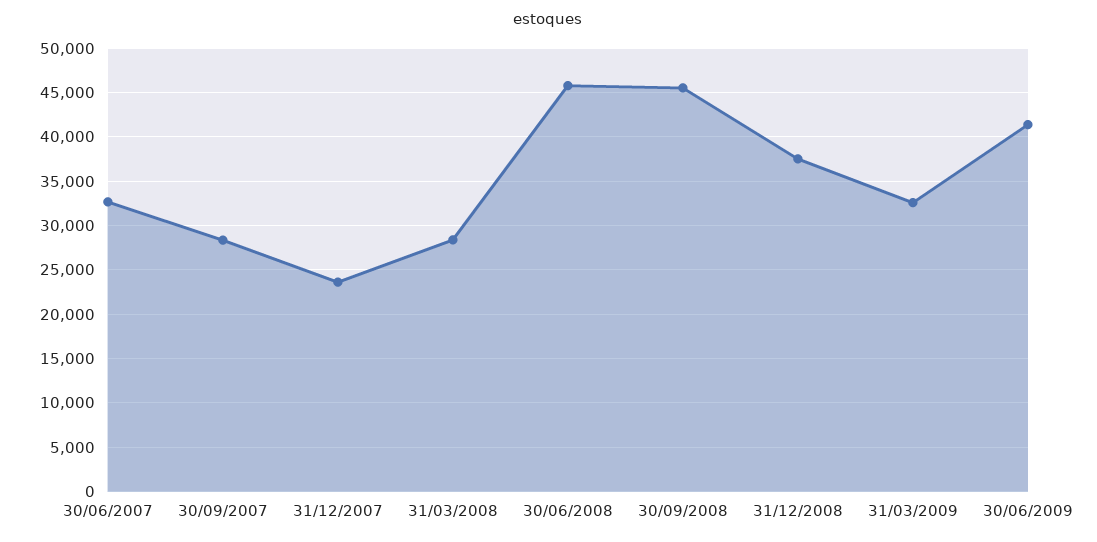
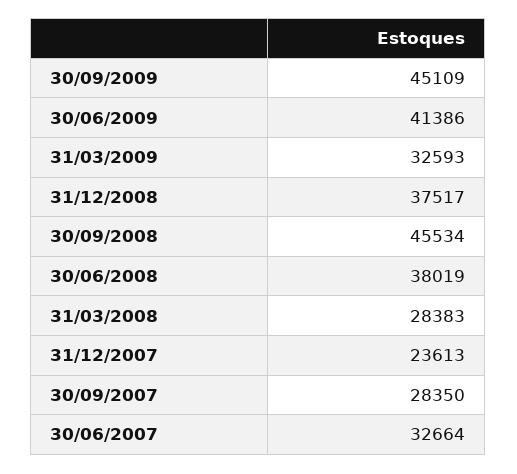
30/06/2008: 46000 -> 38019
30/09/2009: none -> 45109

